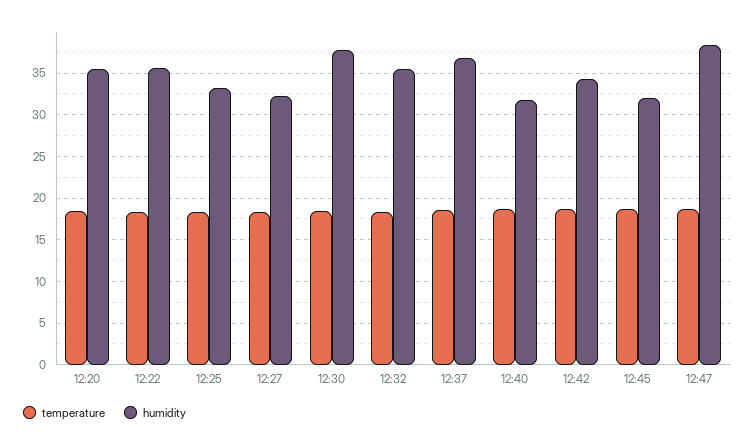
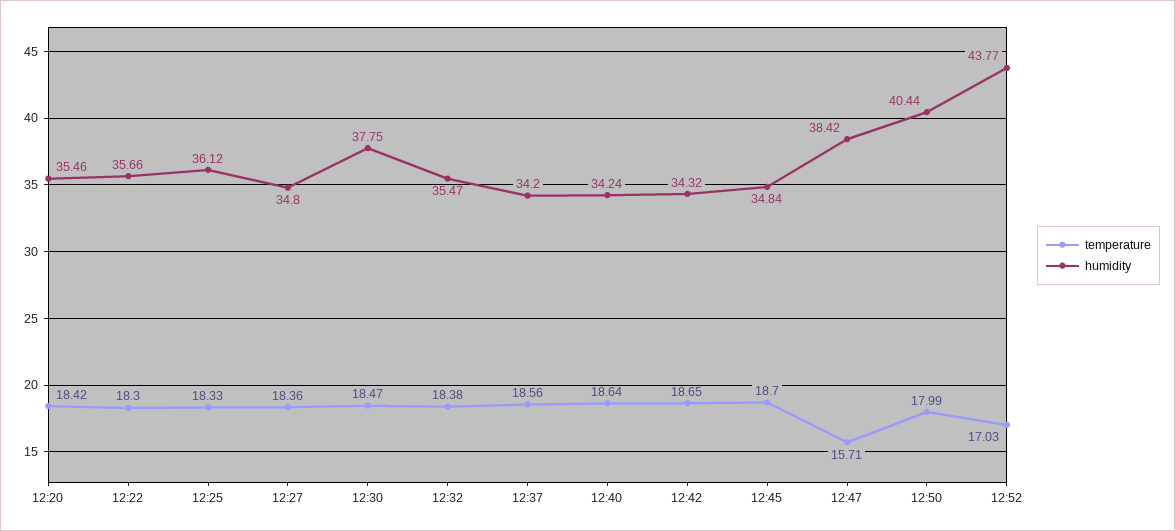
humidity, 12:25: 33 -> 36.12
humidity, 12:27: 32 -> 34.8
humidity, 12:37: 37 -> 34.2
humidity, 12:40: 32 -> 34.24
humidity, 12:45: 32 -> 34.84
temperature, 12:47: 19 -> 15.71
temperature, 12:50: none -> 17.99
humidity, 12:50: none -> 40.44
temperature, 12:52: none -> 17.03
humidity, 12:52: none -> 43.77

